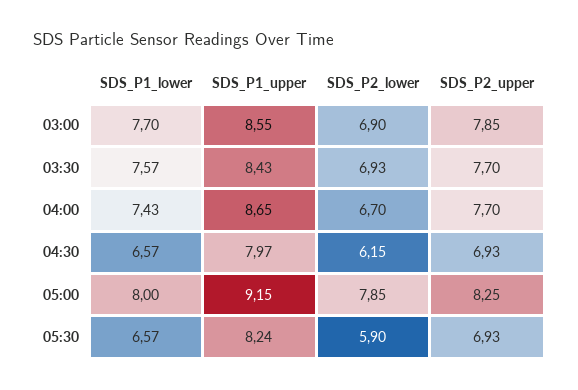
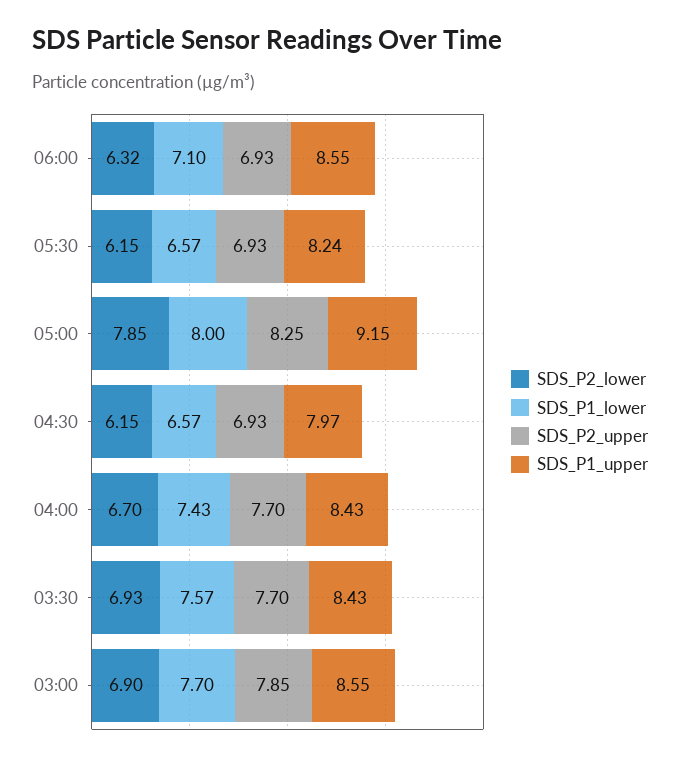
SDS_P1_upper, 04:00: 8.65 -> 8.43
SDS_P2_lower, 05:30: 5.9 -> 6.15
SDS_P2_lower, 06:00: none -> 6.32
SDS_P1_lower, 06:00: none -> 7.1
SDS_P2_upper, 06:00: none -> 6.93
SDS_P1_upper, 06:00: none -> 8.55

